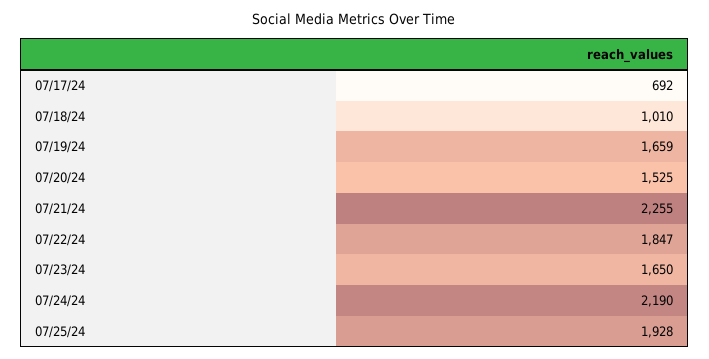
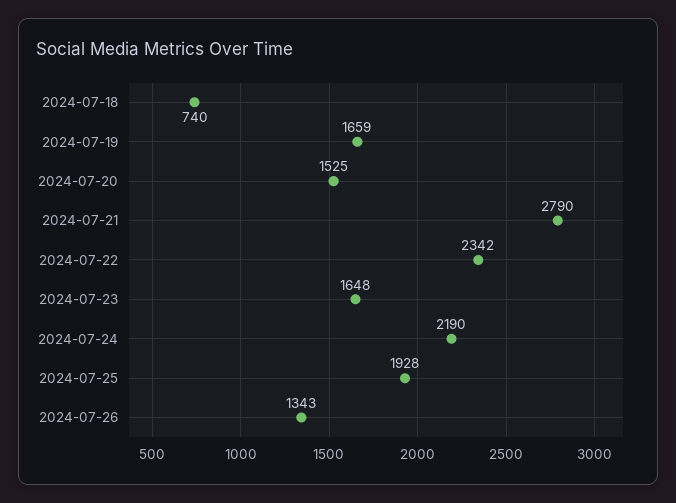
07/17/24: 692 -> none
07/18/24: 1010 -> 740
07/21/24: 2255 -> 2790
07/22/24: 1847 -> 2342
07/23/24: 1650 -> 1648
2024-07-26: none -> 1343

